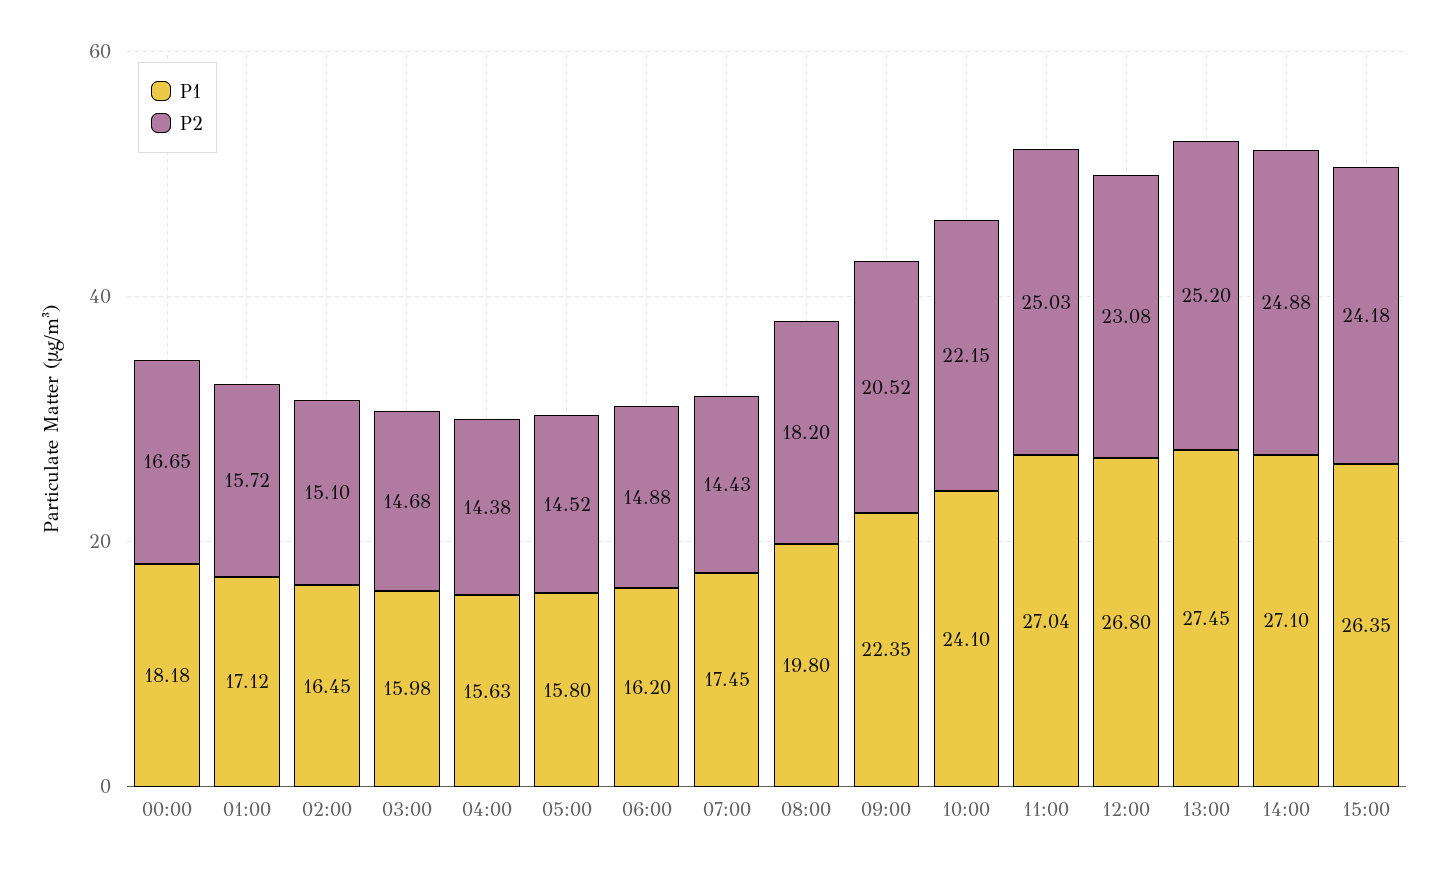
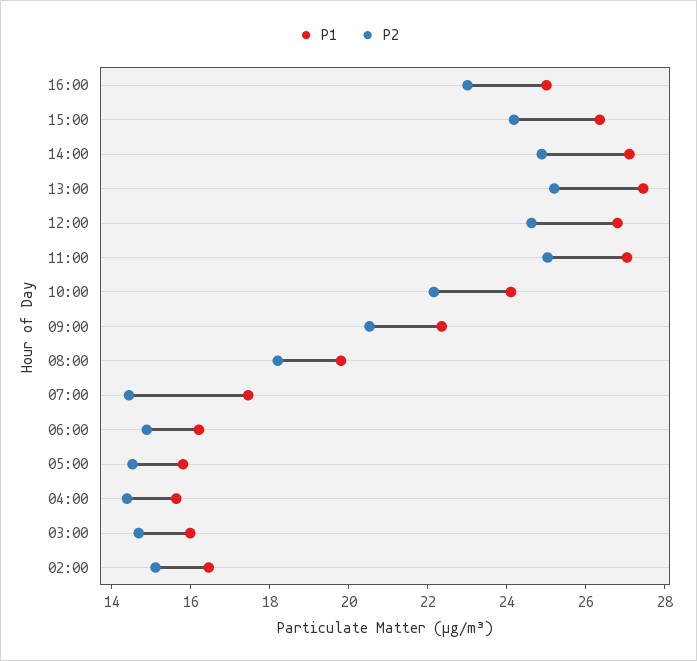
P1, 00:00: 18.18 -> none
P2, 00:00: 16.65 -> none
P1, 01:00: 17.12 -> none
P2, 01:00: 15.72 -> none
P2, 12:00: 23.08 -> 24.5
P1, 16:00: none -> 25
P2, 16:00: none -> 23

